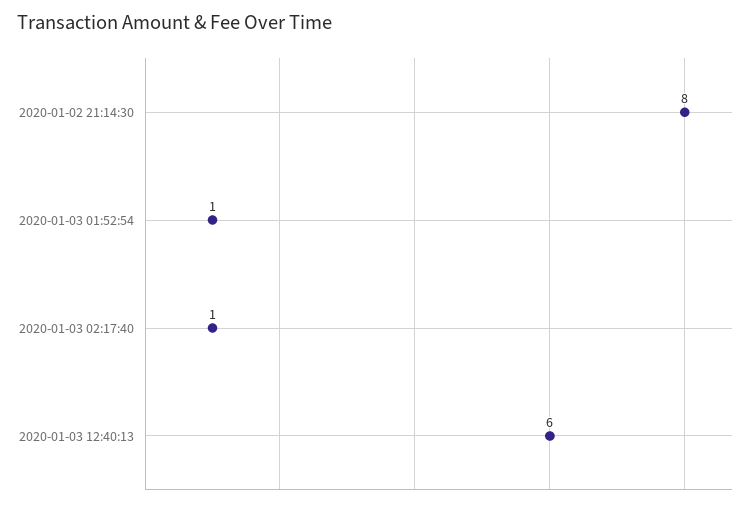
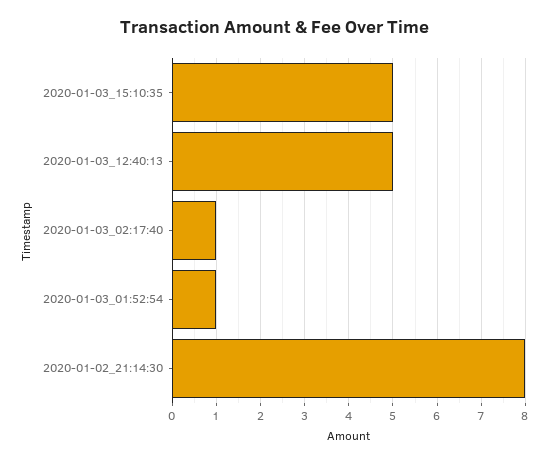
2020-01-03 12:40:13: 6 -> 5
2020-01-03_15:10:35: none -> 5

